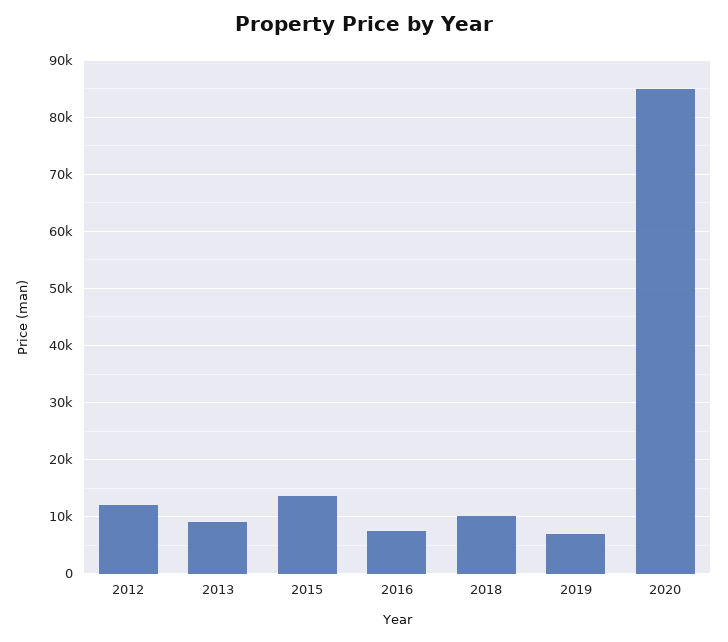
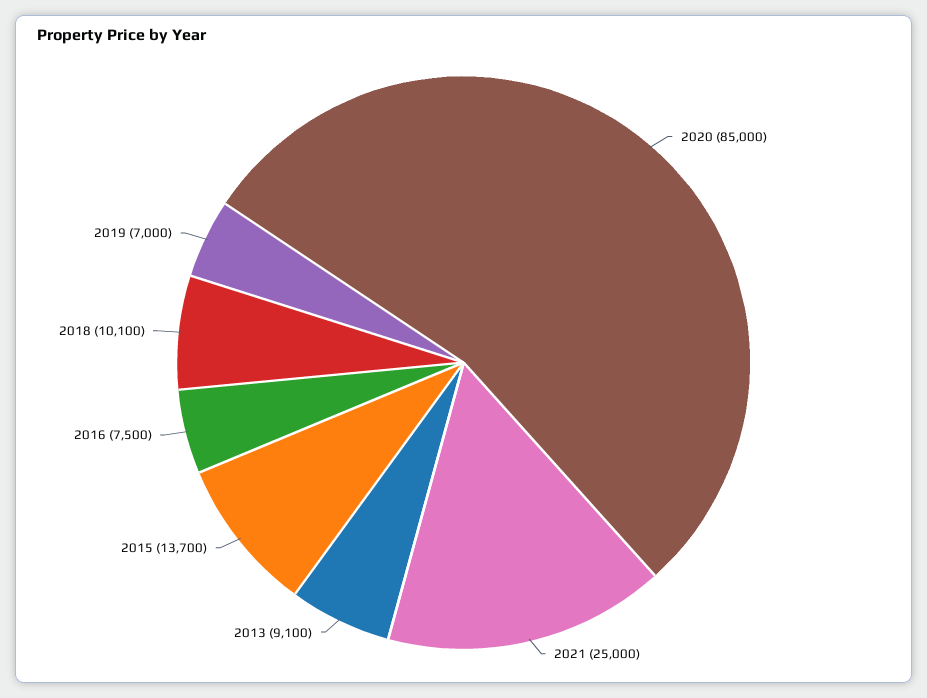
2012: 12000 -> none
2021: none -> 25000

